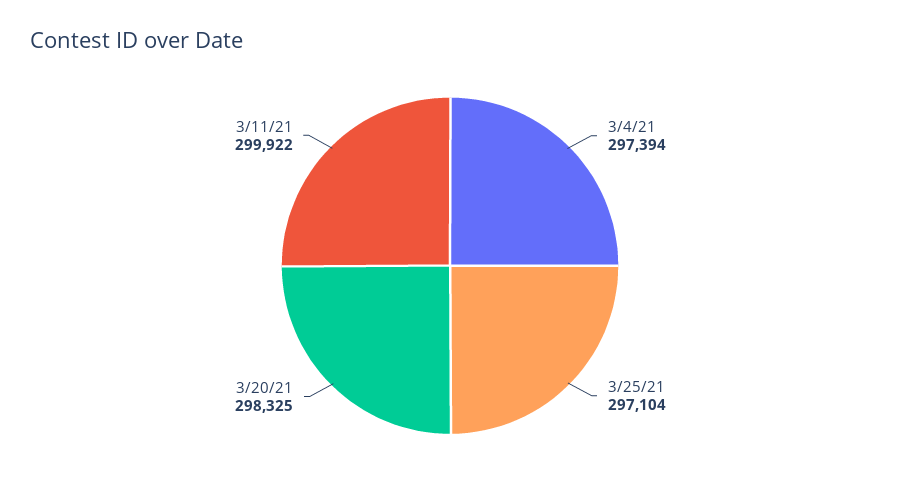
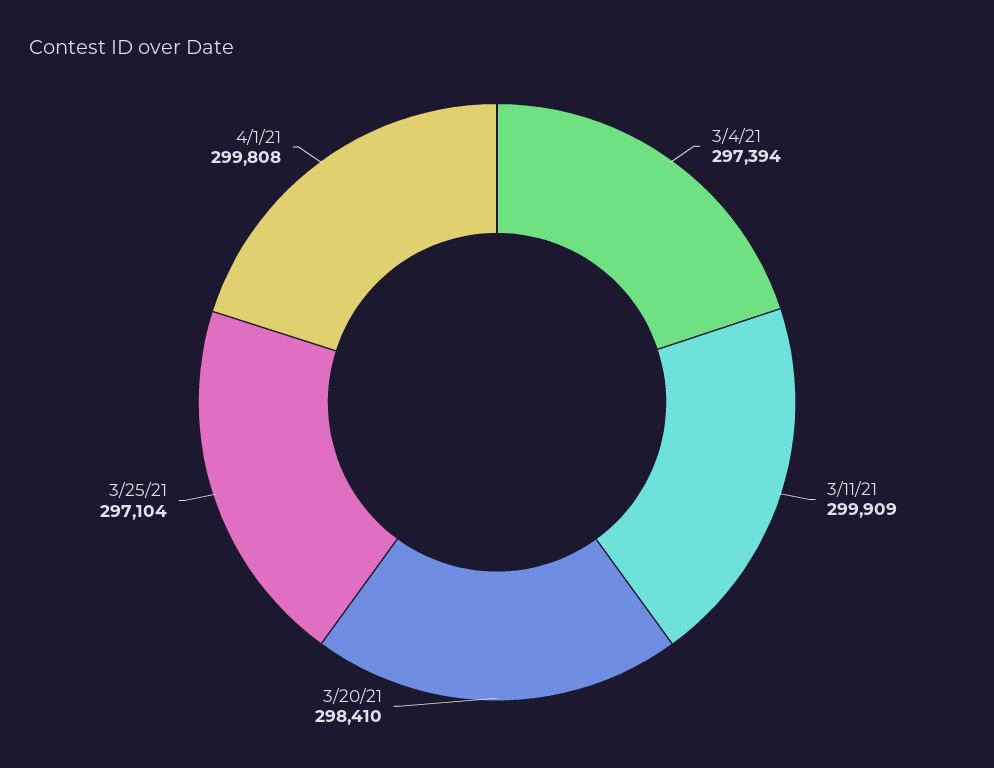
3/20/21: 298325 -> 298410
3/11/21: 299922 -> 299909
4/1/21: none -> 299808

